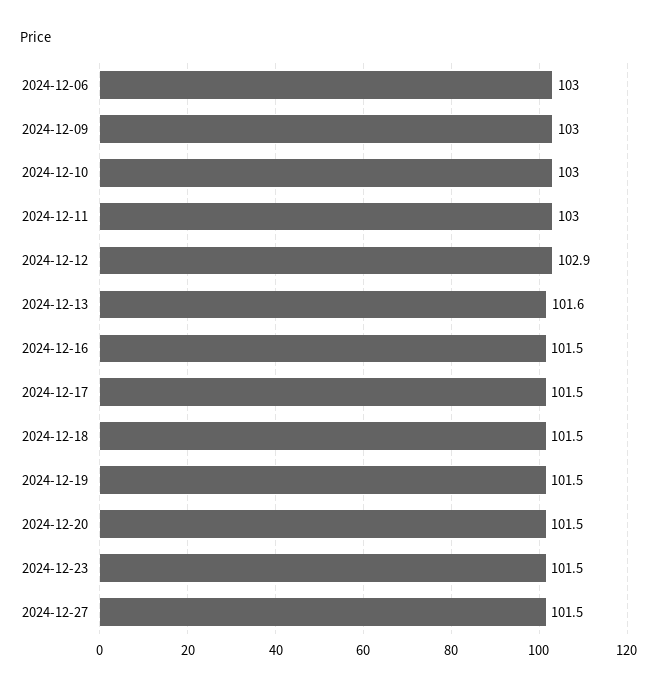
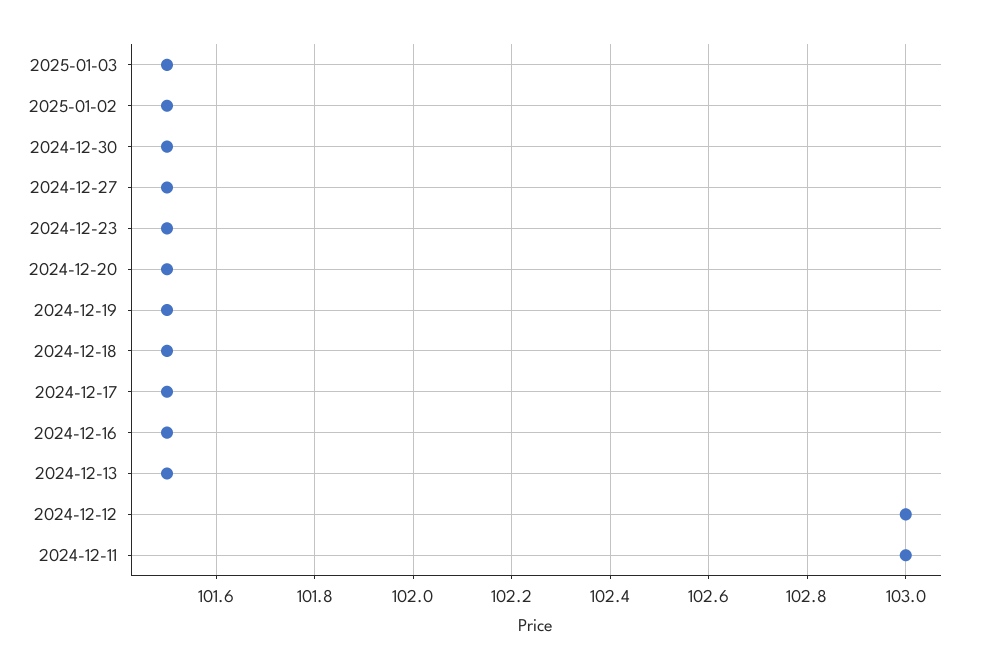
2024-12-06: 103 -> none
2024-12-09: 103 -> none
2024-12-10: 103 -> none
2024-12-12: 102.9 -> 103
2024-12-13: 101.6 -> 101.5
2025-01-03: none -> 101.5
2025-01-02: none -> 101.5
2024-12-30: none -> 101.5

